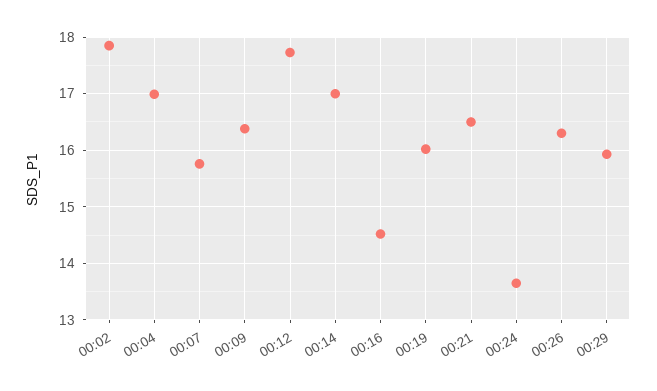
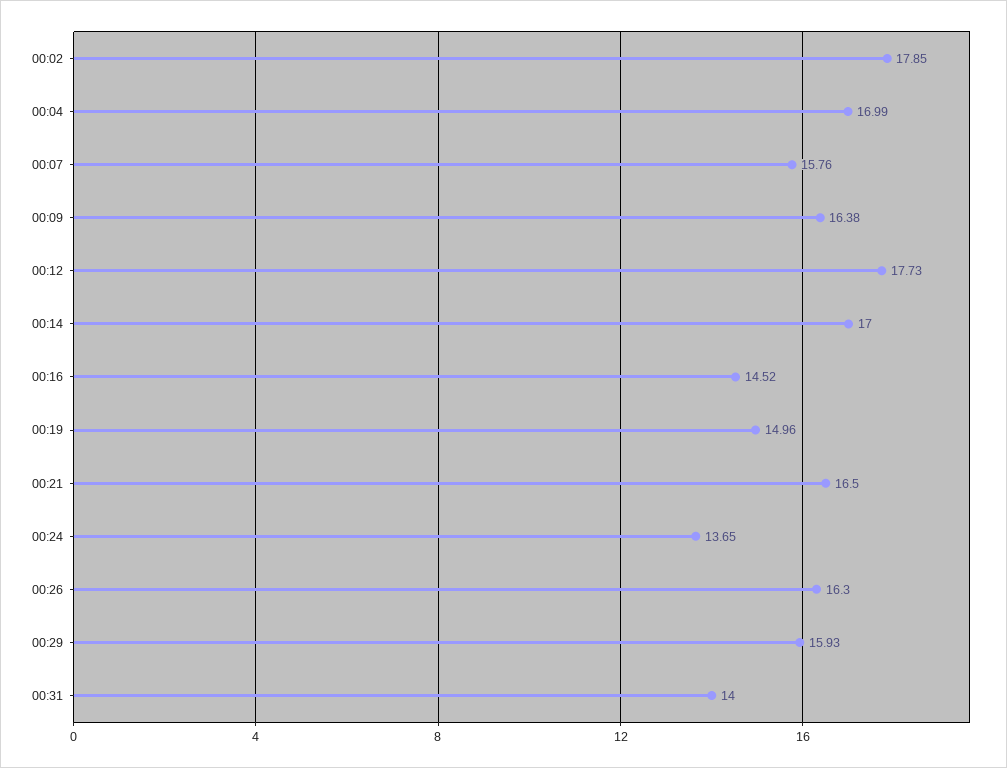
00:19: 16 -> 14.96
00:31: none -> 14

